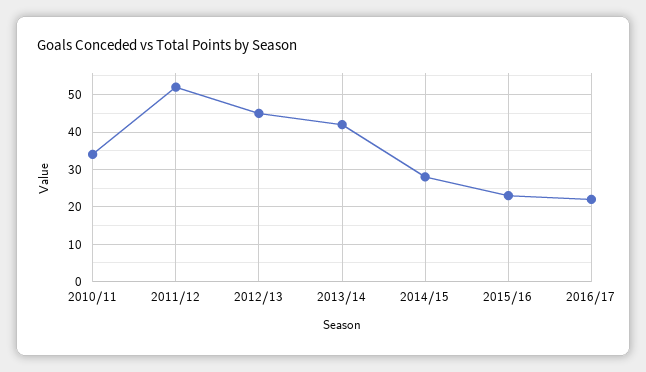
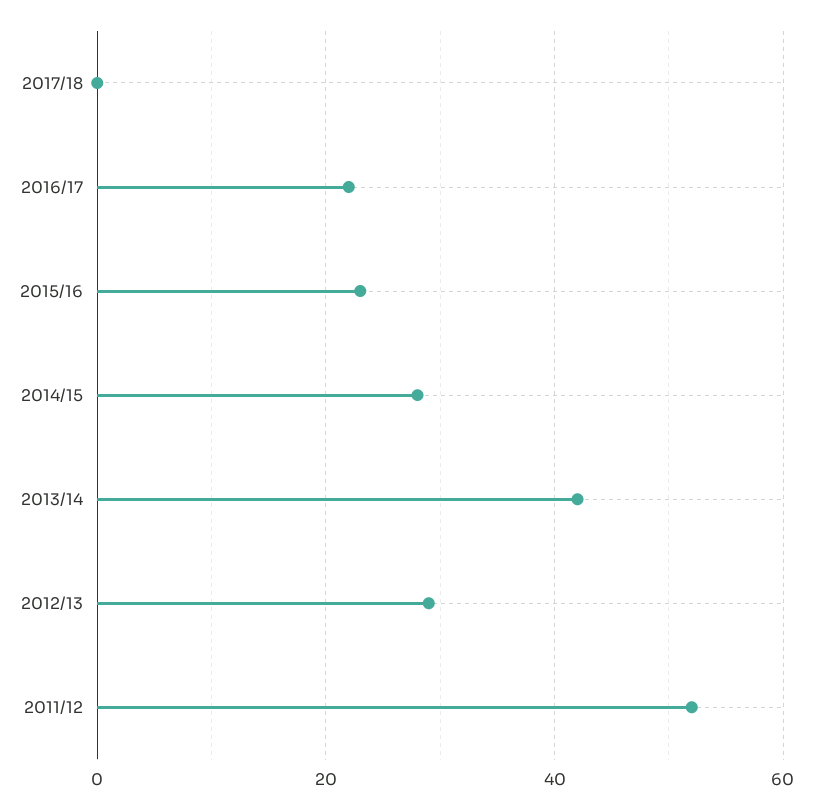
2010/11: 35 -> none
2012/13: 45 -> 30
2017/18: none -> 0

